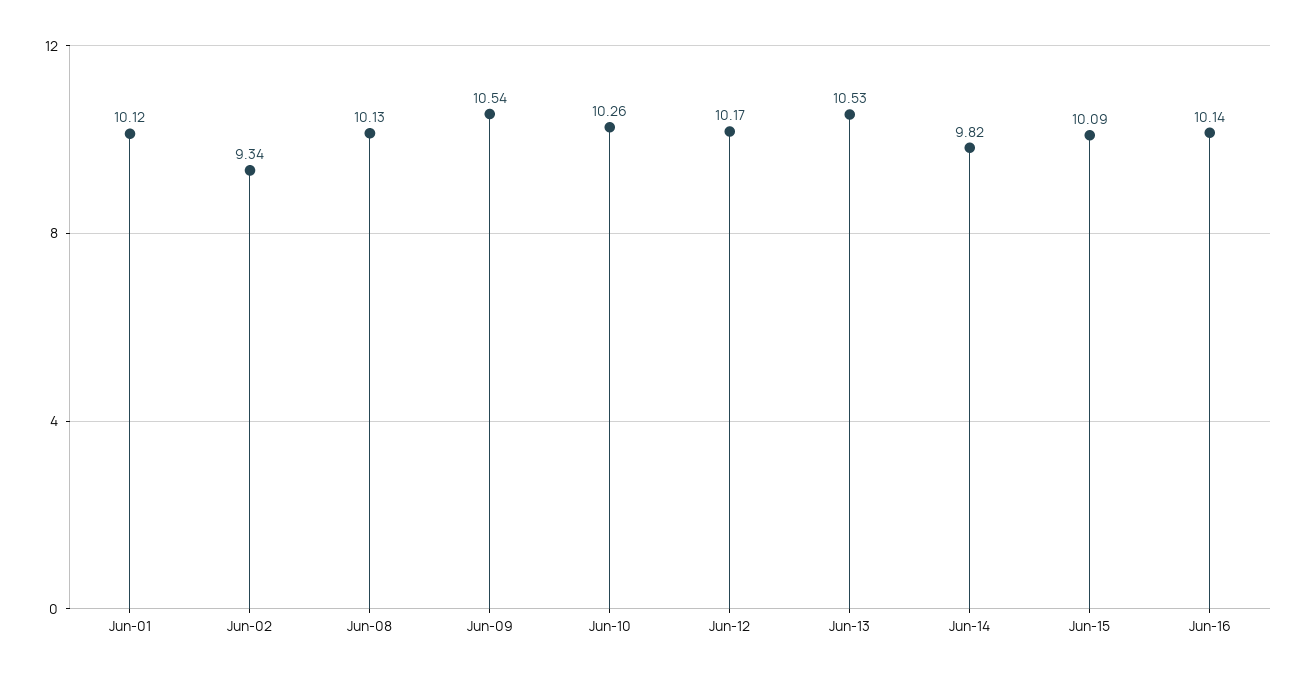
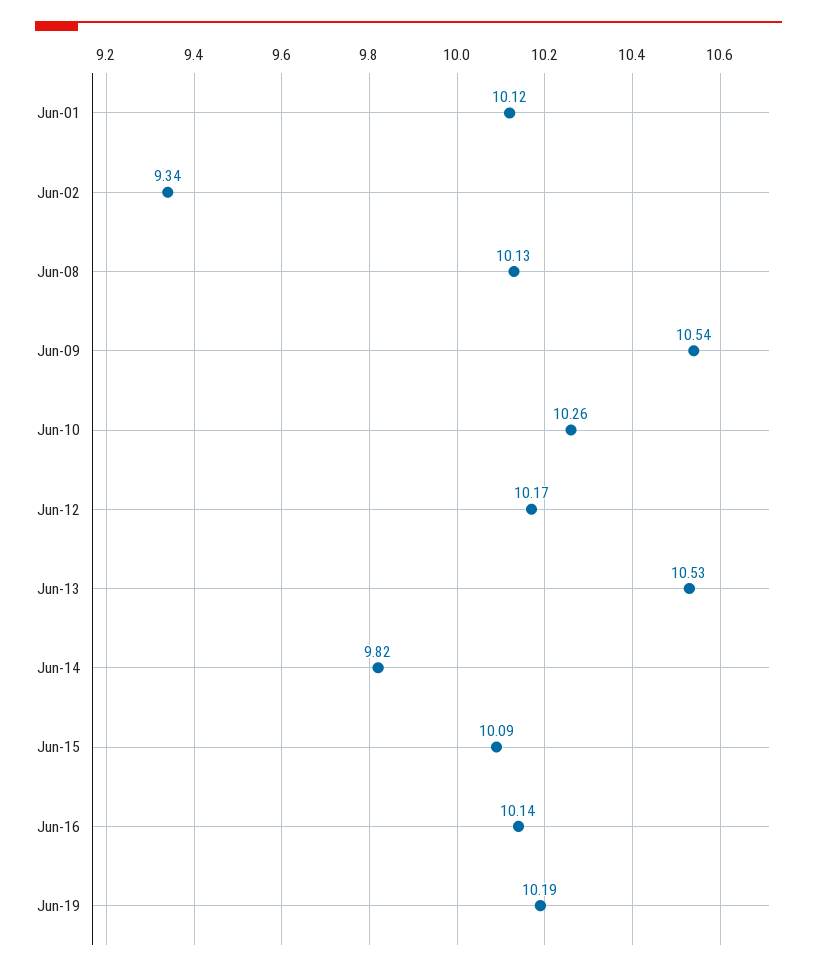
Jun-19: none -> 10.19

